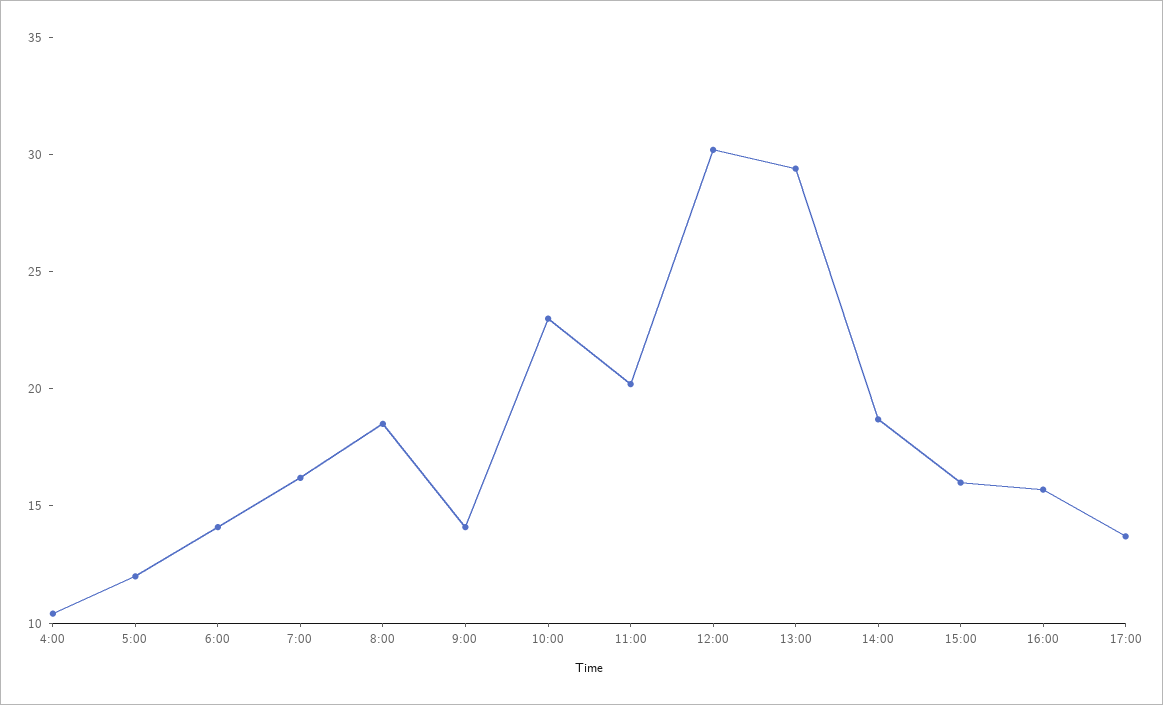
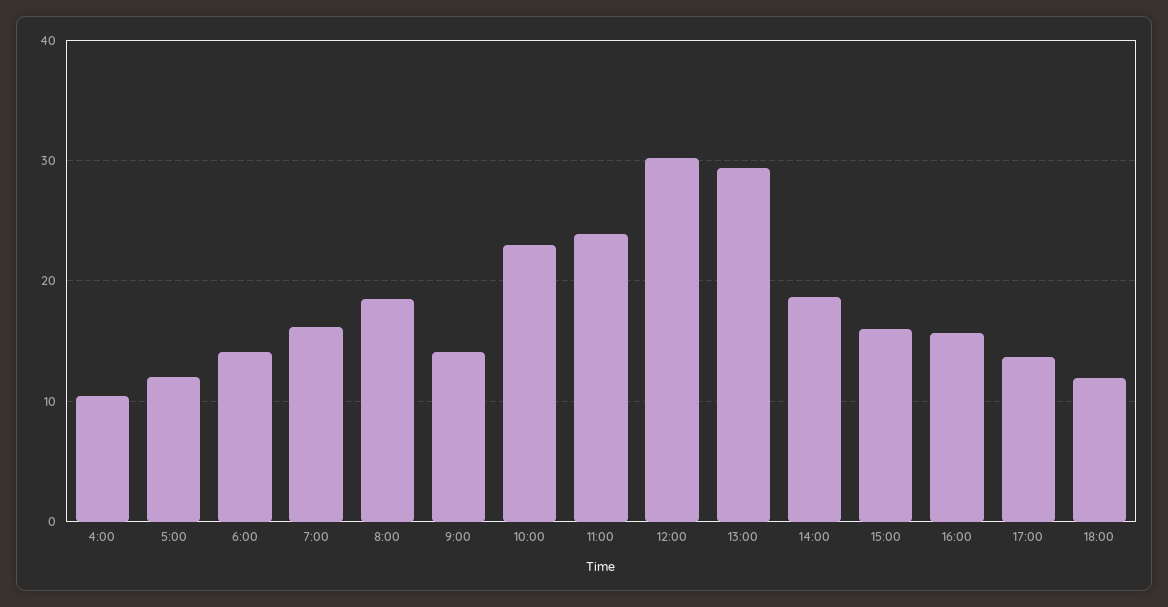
11:00: 20 -> 24
18:00: none -> 12

